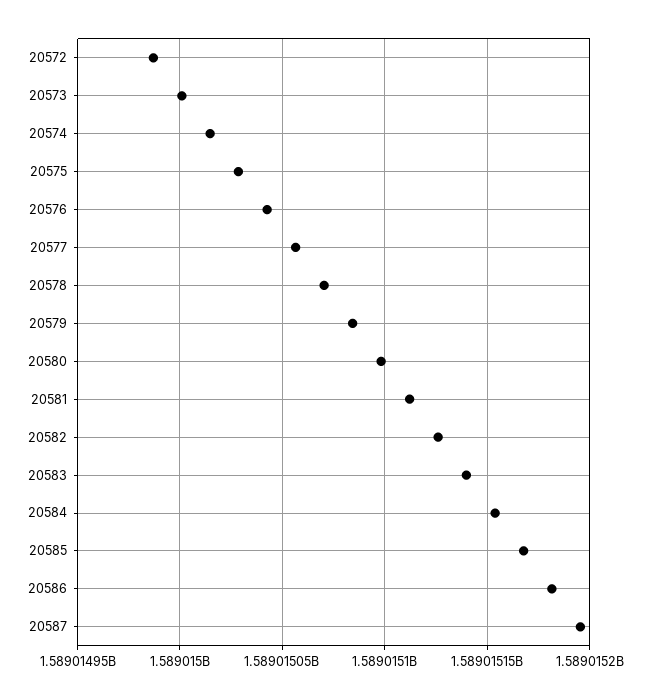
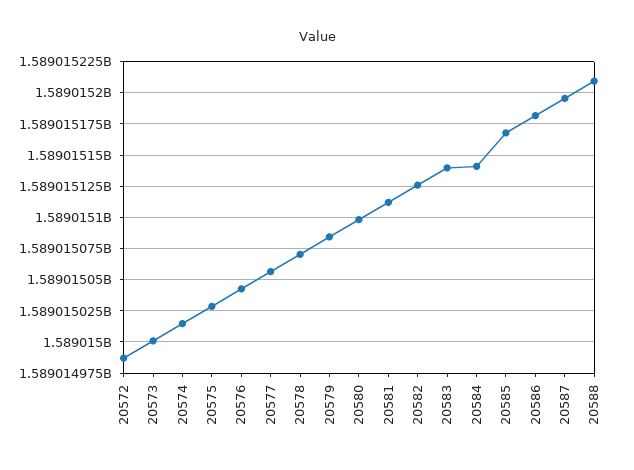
20584: 1589015155 -> 1589015140
20588: none -> 1589015210

